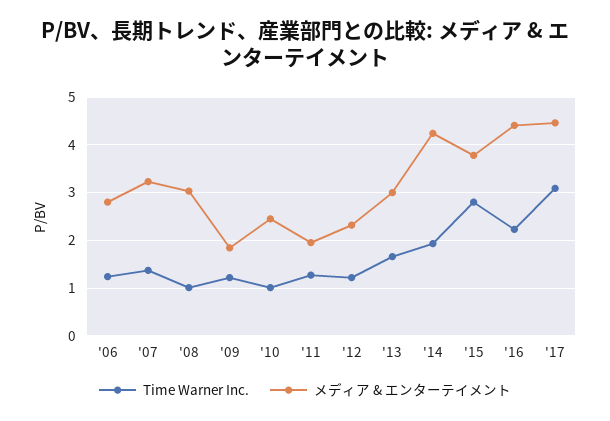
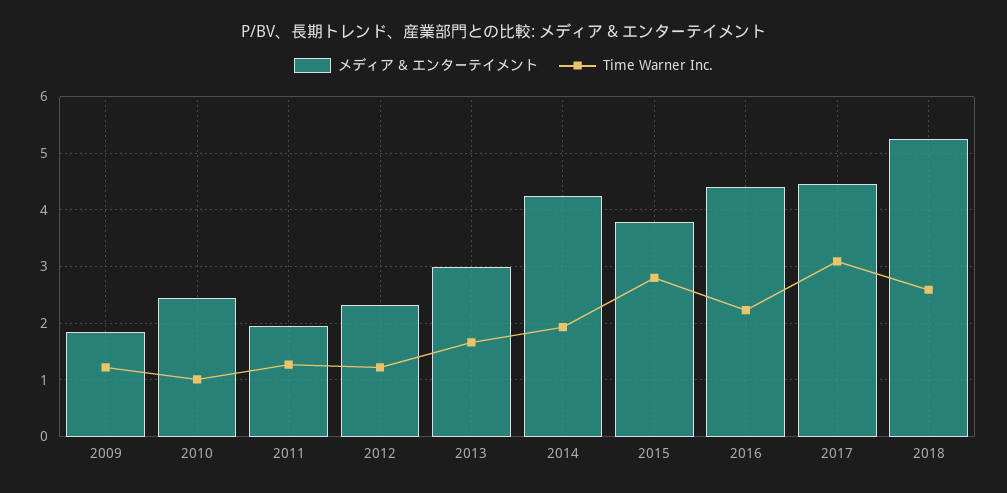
Time Warner Inc., '06: 1.2 -> none
メディア & エンターテイメント, '06: 2.8 -> none
Time Warner Inc., '07: 1.4 -> none
メディア & エンターテイメント, '07: 3.2 -> none
Time Warner Inc., '08: 1 -> none
メディア & エンターテイメント, '08: 3 -> none
メディア & エンターテイメント, 2018: none -> 5.2
Time Warner Inc., 2018: none -> 2.6

